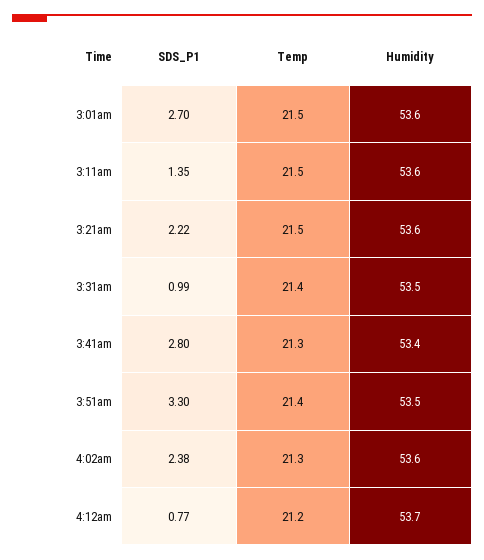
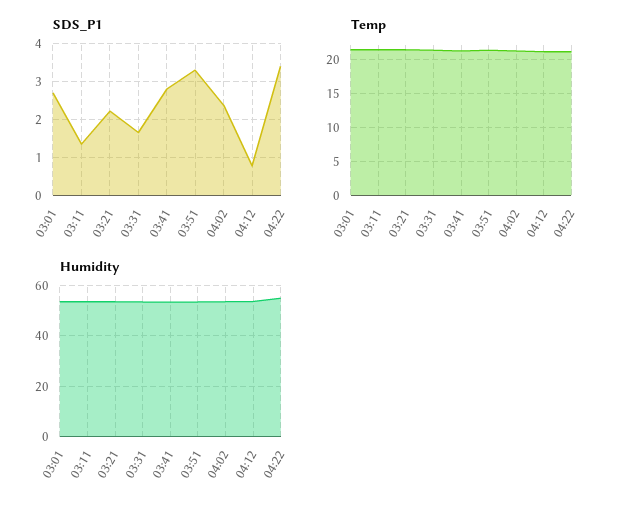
SDS_P1, 3:31am: 0.99 -> 1.6
SDS_P1, 04:22: none -> 3.4
Temp, 04:22: none -> 21
Humidity, 04:22: none -> 55

